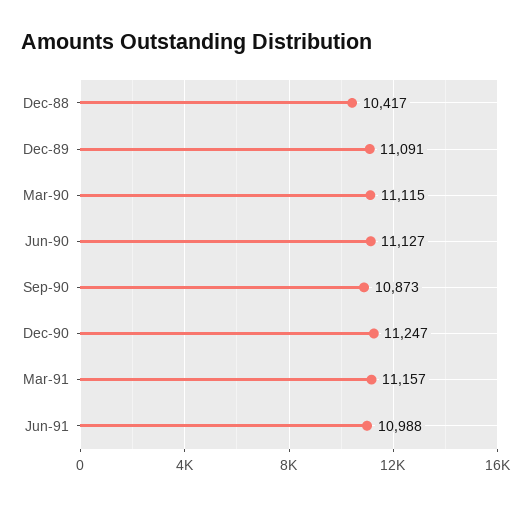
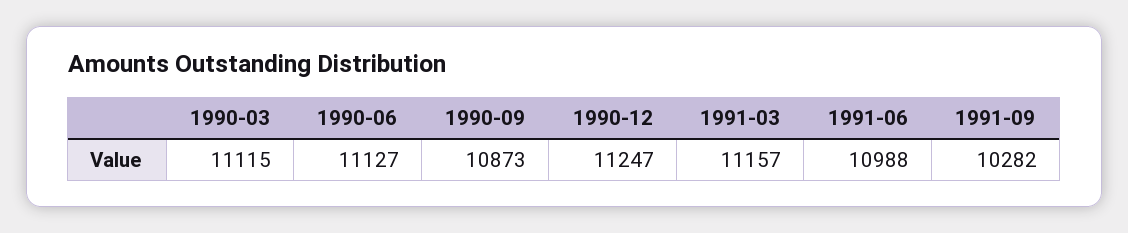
Dec-88: 10417 -> none
Dec-89: 11091 -> none
1991-09: none -> 10282

